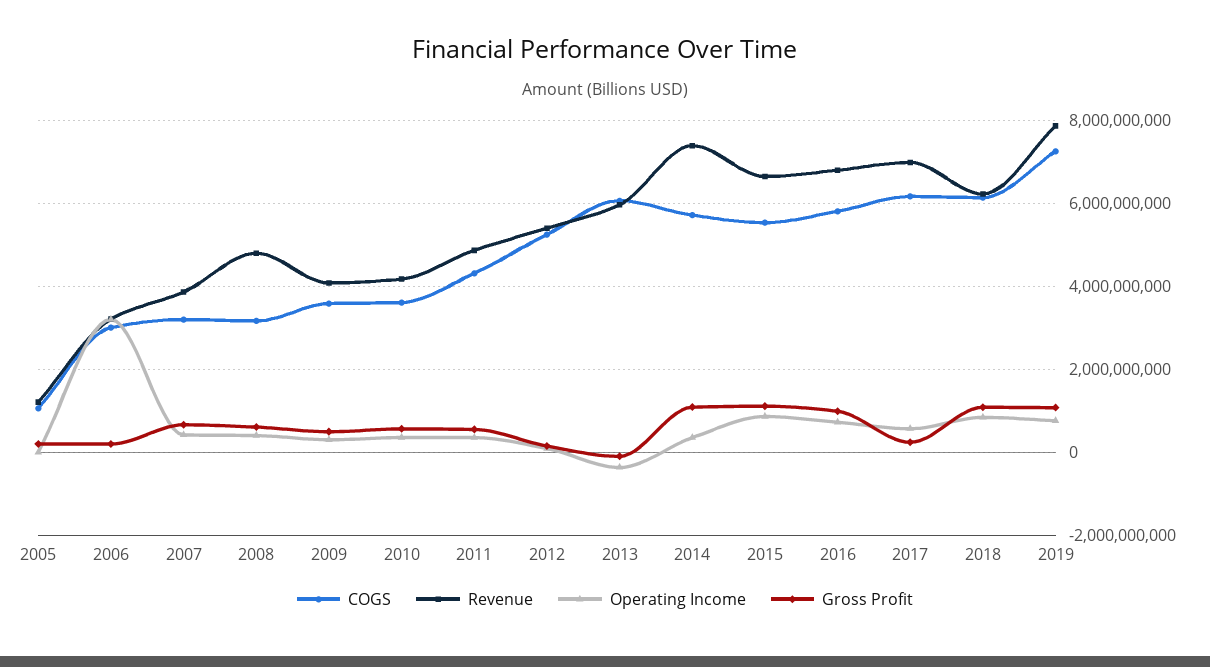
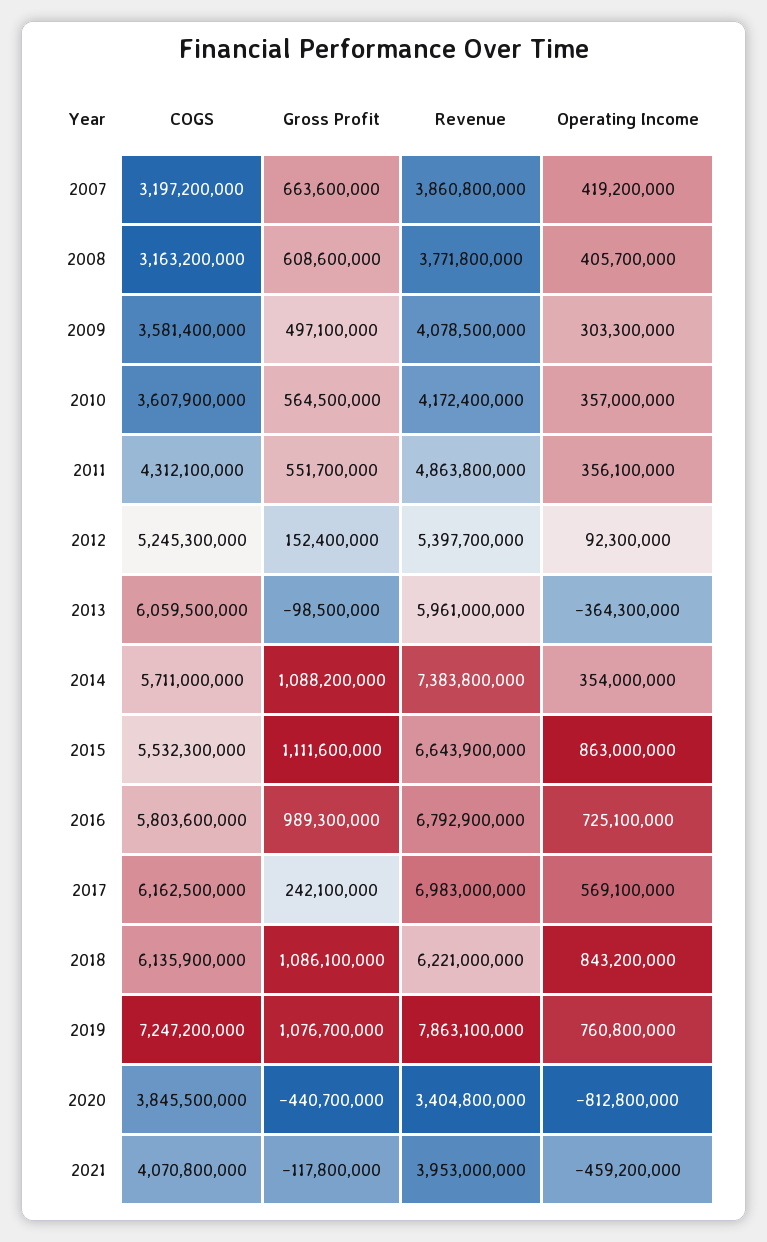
COGS, 2005: 1000000000 -> none
Revenue, 2005: 1200000000 -> none
Operating Income, 2005: 0 -> none
Gross Profit, 2005: 200000000 -> none
COGS, 2006: 3000000000 -> none
Revenue, 2006: 3200000000 -> none
Operating Income, 2006: 3200000000 -> none
Gross Profit, 2006: 200000000 -> none
Revenue, 2008: 4800000000 -> 3771800000
COGS, 2020: none -> 3845500000
Gross Profit, 2020: none -> -440700000
Revenue, 2020: none -> 3404800000
Operating Income, 2020: none -> -812800000
COGS, 2021: none -> 4070800000
Gross Profit, 2021: none -> -117800000
Revenue, 2021: none -> 3953000000
Operating Income, 2021: none -> -459200000

